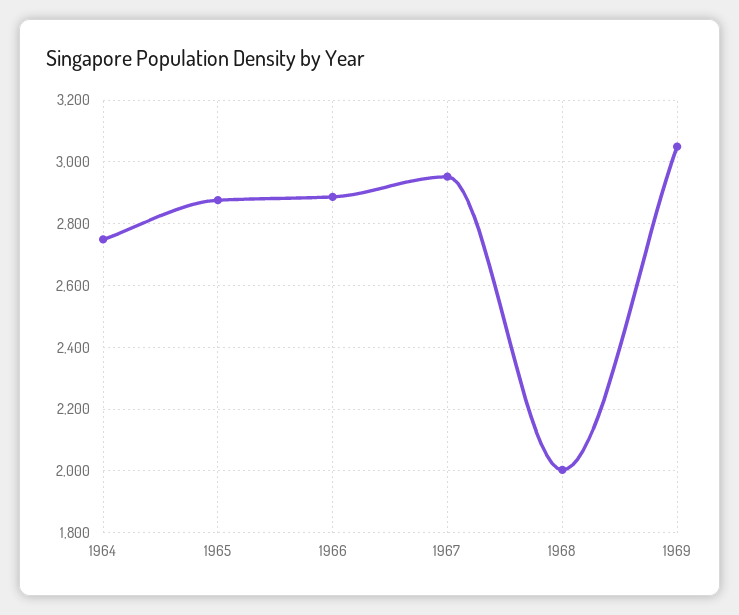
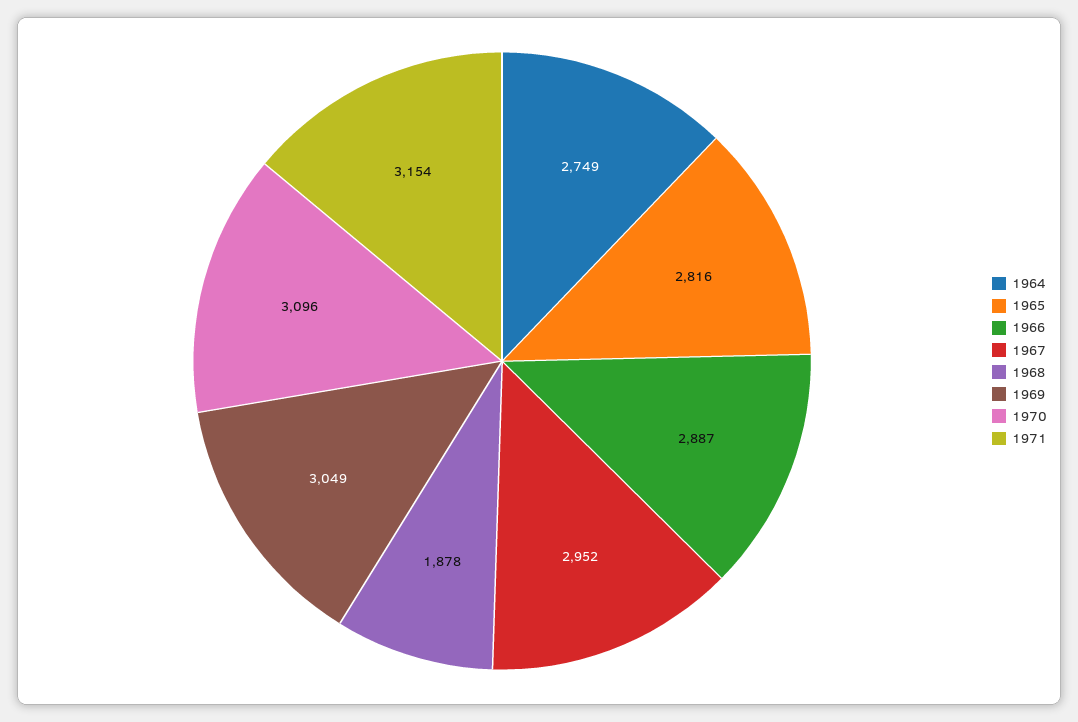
1965: 2880 -> 2816
1968: 2000 -> 1878
1970: none -> 3096
1971: none -> 3154

